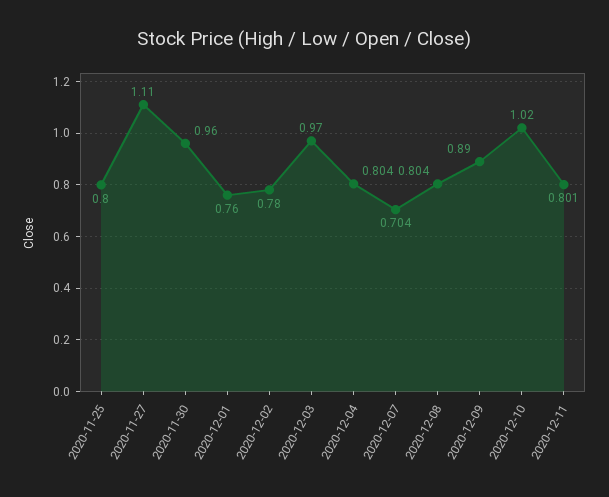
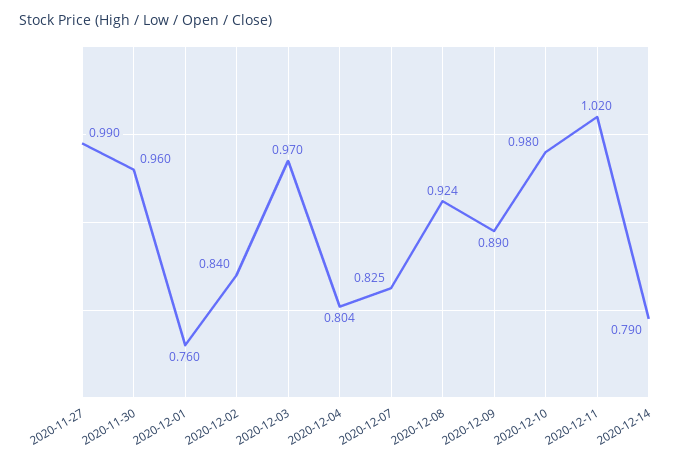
2020-11-25: 0.8 -> none
2020-11-27: 1.11 -> 0.99
2020-12-02: 0.78 -> 0.84
2020-12-07: 0.704 -> 0.825
2020-12-08: 0.804 -> 0.924
2020-12-10: 1.02 -> 0.98
2020-12-11: 0.801 -> 1.02
2020-12-14: none -> 0.79

